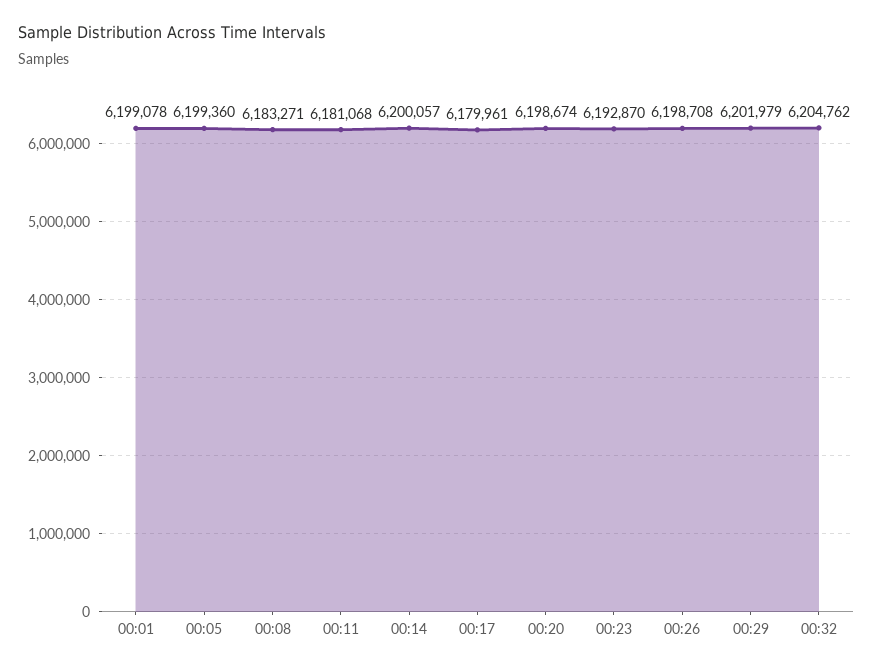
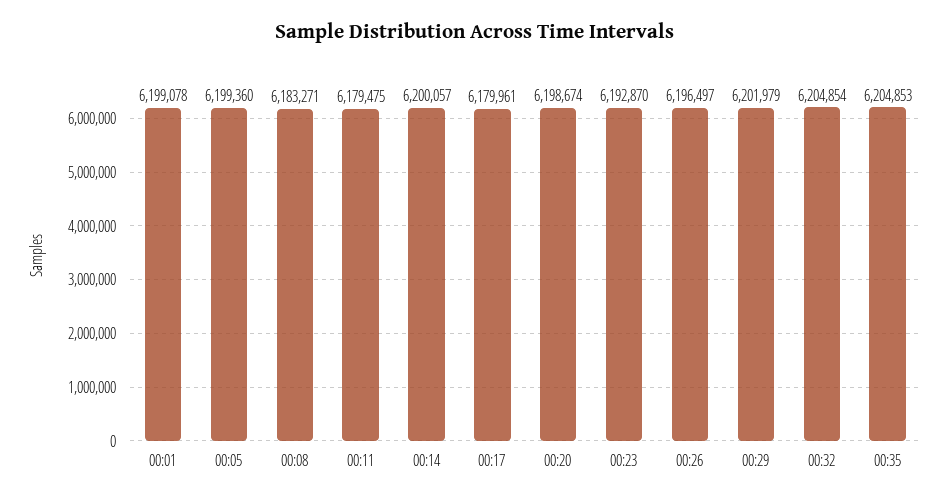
00:11: 6181068 -> 6179475
00:26: 6198708 -> 6196497
00:32: 6204762 -> 6204854
00:35: none -> 6204853

